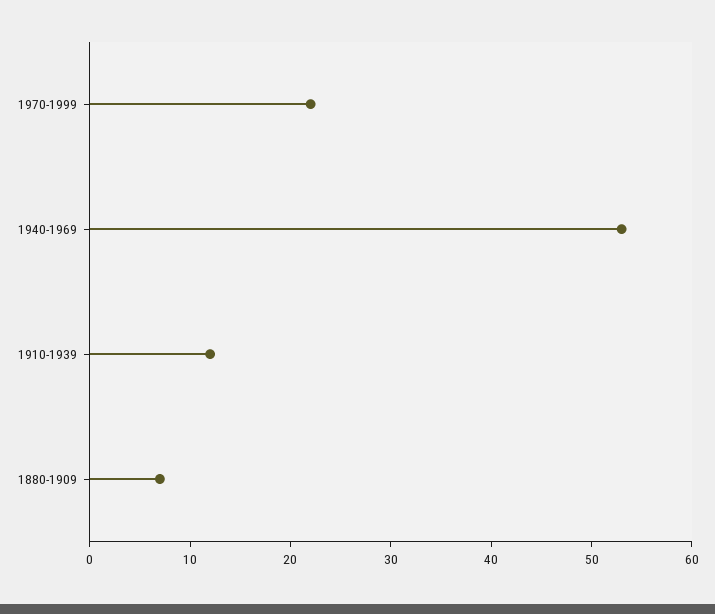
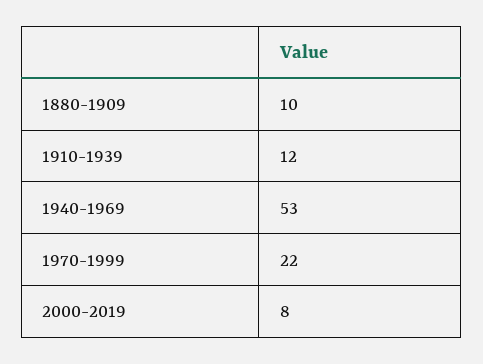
1880-1909: 7 -> 10
2000-2019: none -> 8

